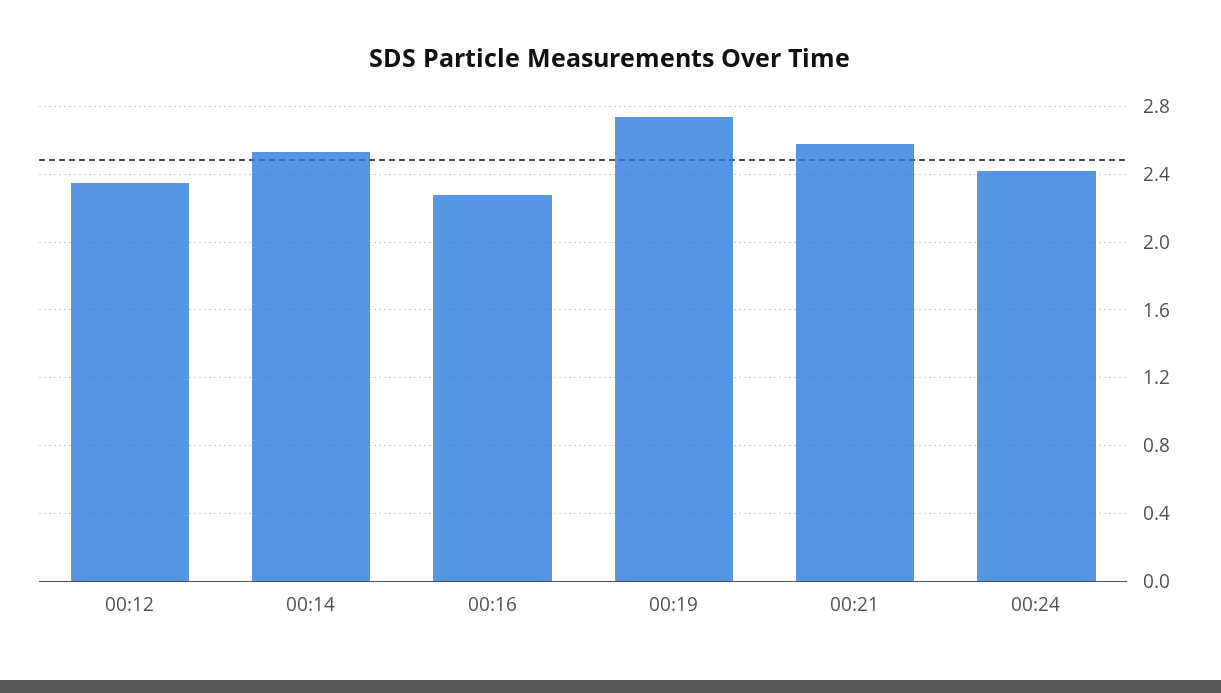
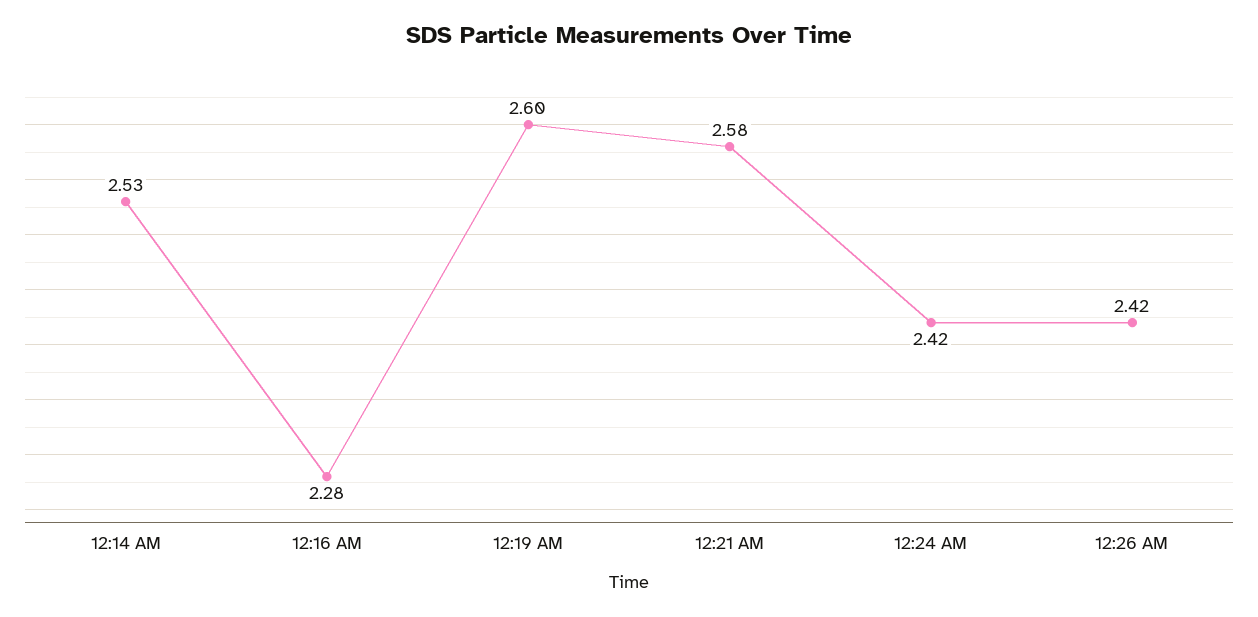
00:12: 2.35 -> none
00:19: 2.75 -> 2.6
12:26 AM: none -> 2.42

